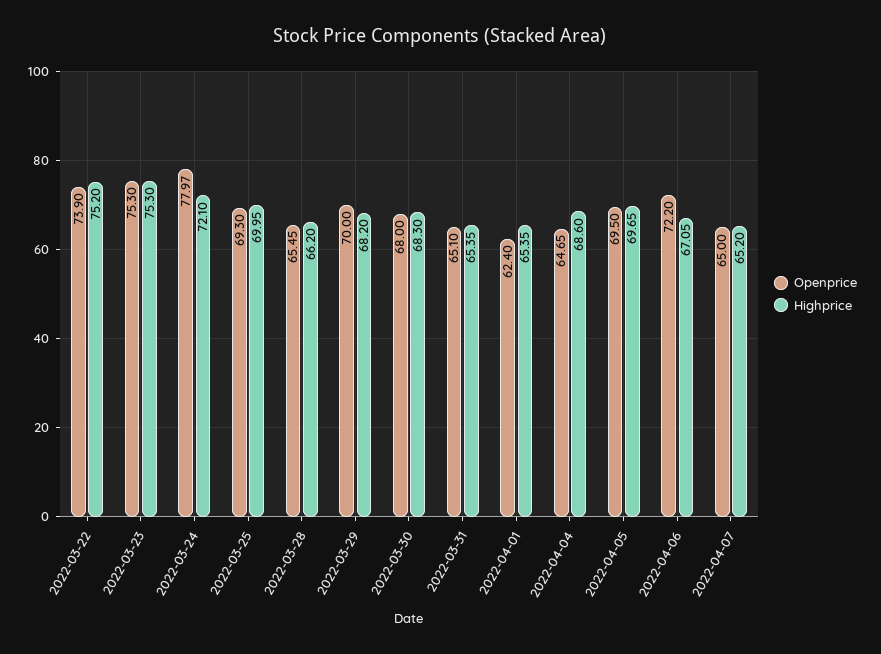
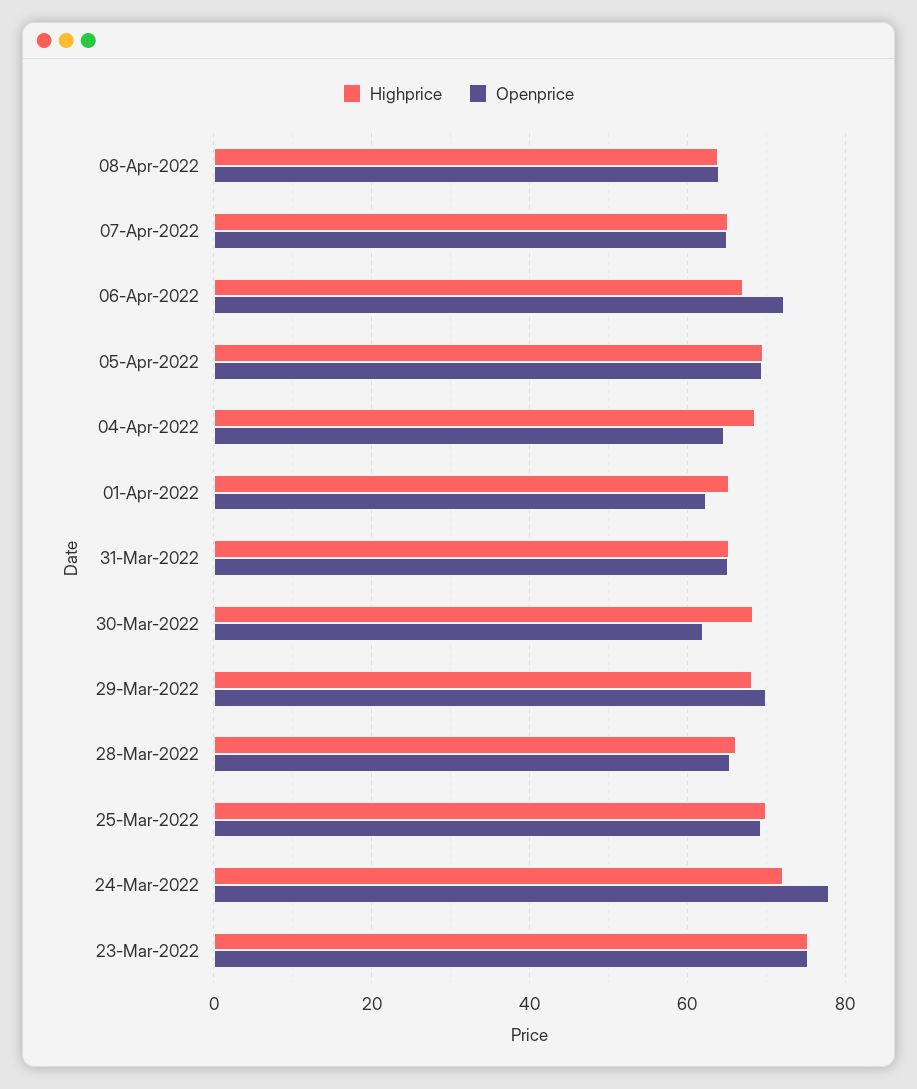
Openprice, 2022-03-22: 73.9 -> none
Highprice, 2022-03-22: 75.2 -> none
Openprice, 2022-03-30: 68 -> 62
Highprice, 08-Apr-2022: none -> 64
Openprice, 08-Apr-2022: none -> 64

